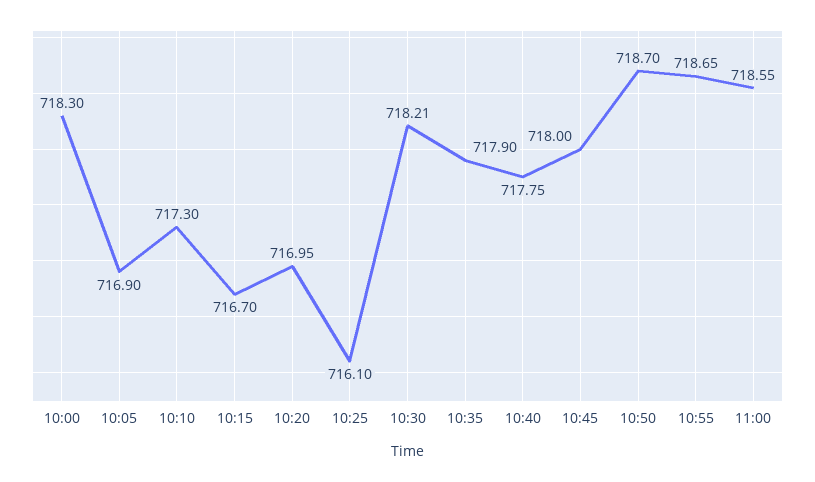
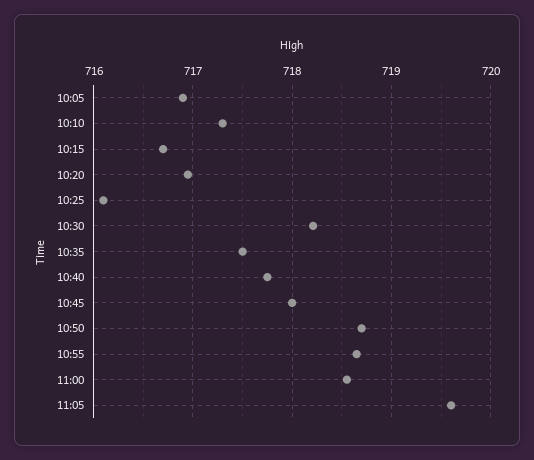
10:00: 718.3 -> none
10:35: 717.9 -> 717.5
11:05: none -> 719.6

